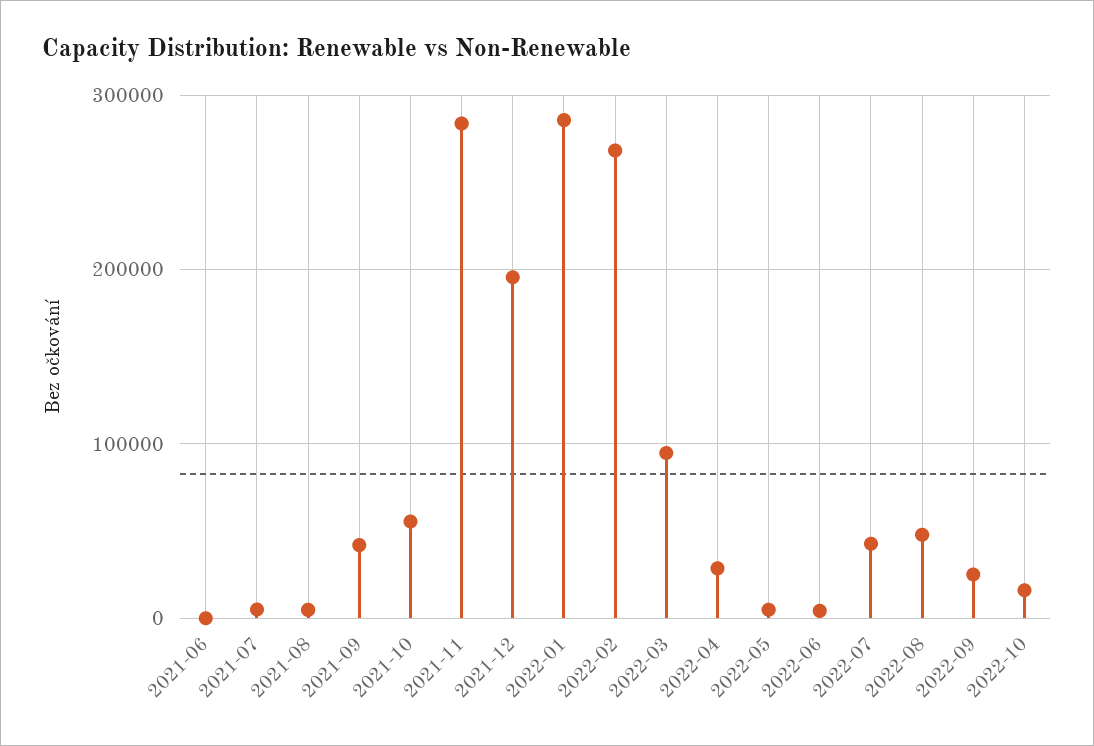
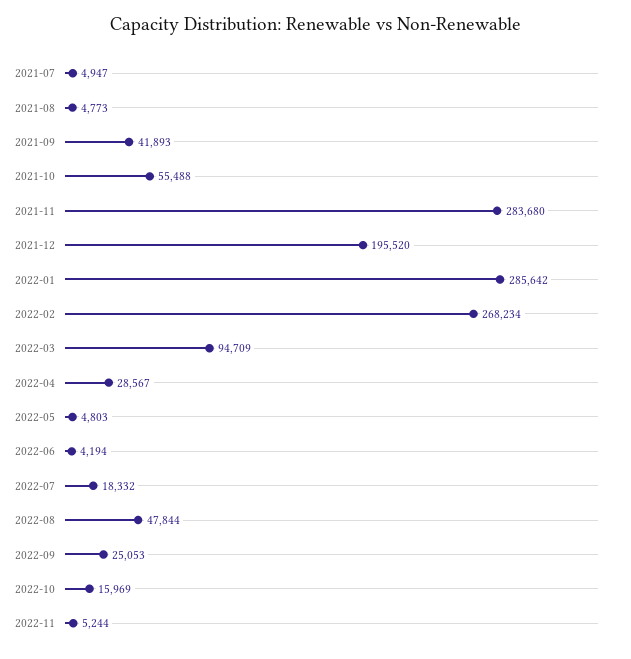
2021-06: 0 -> none
2022-07: 40000 -> 18332
2022-11: none -> 5244

